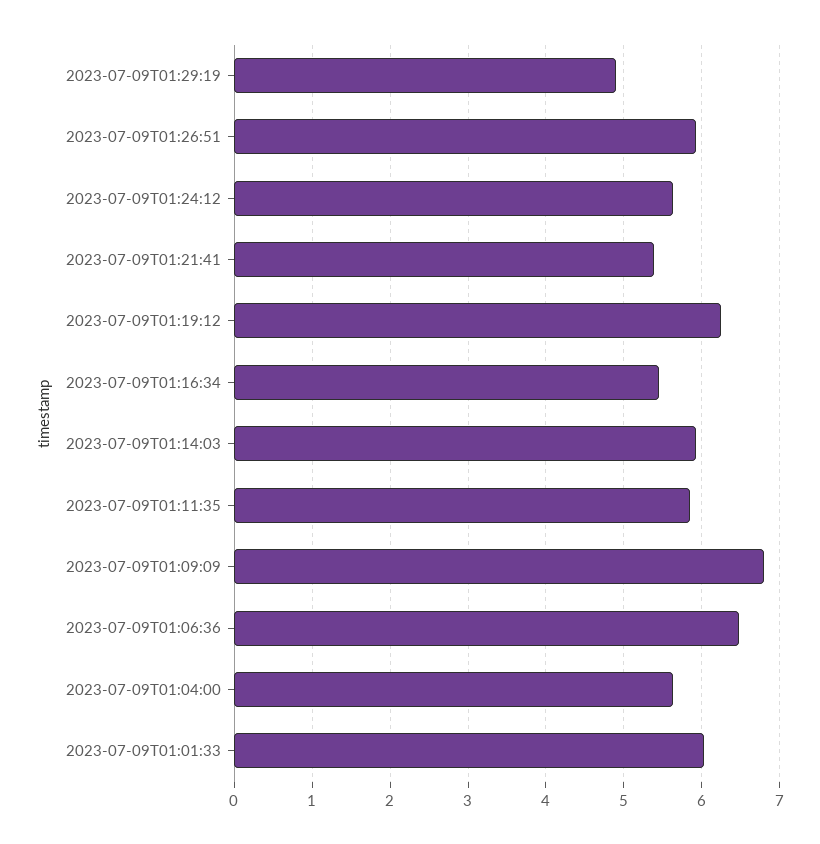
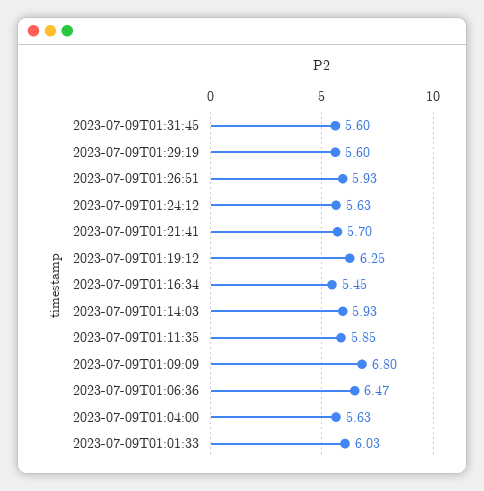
2023-07-09T01:29:19: 4.9 -> 5.6
2023-07-09T01:21:41: 5.4 -> 5.7
2023-07-09T01:31:45: none -> 5.6

